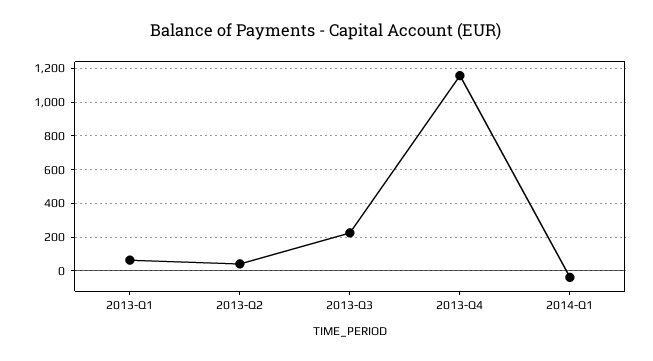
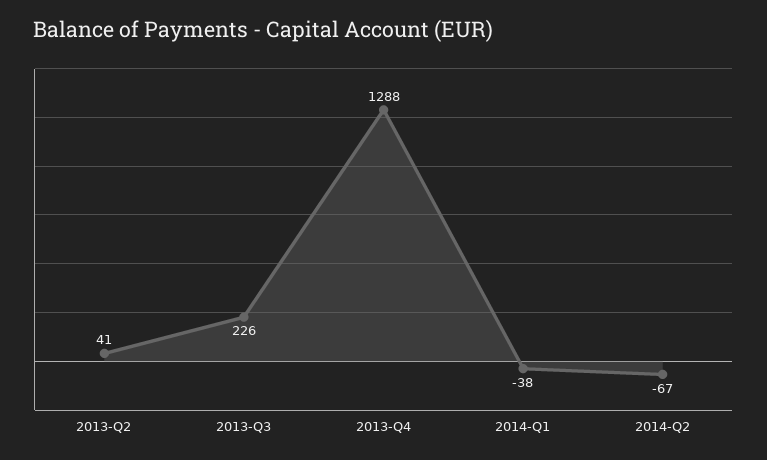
2013-Q1: 50 -> none
2013-Q4: 1150 -> 1288
2014-Q2: none -> -67

